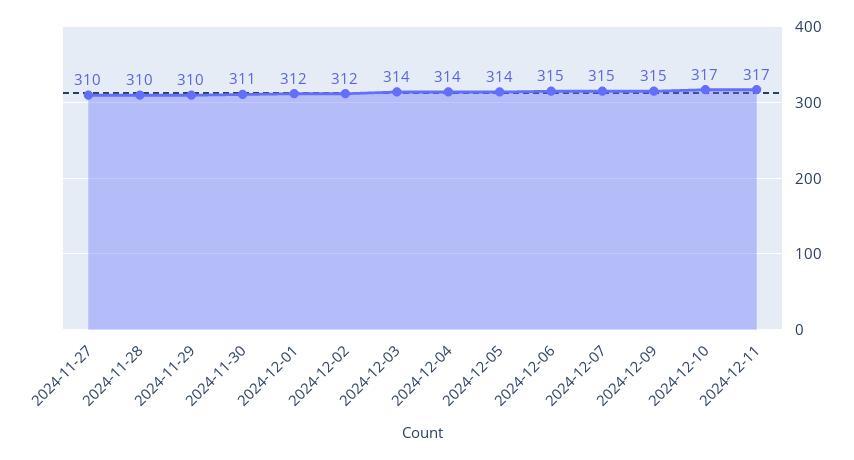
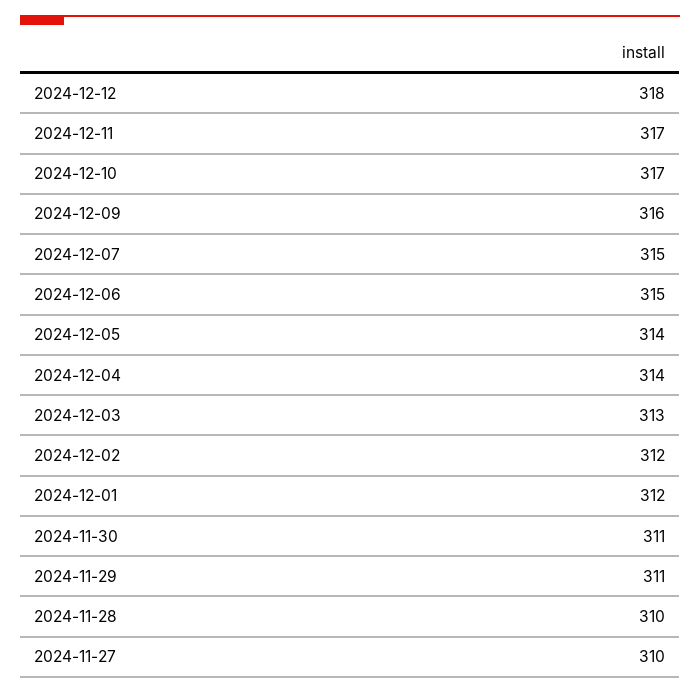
2024-11-29: 310 -> 311
2024-12-03: 314 -> 313
2024-12-09: 315 -> 316
2024-12-12: none -> 318

